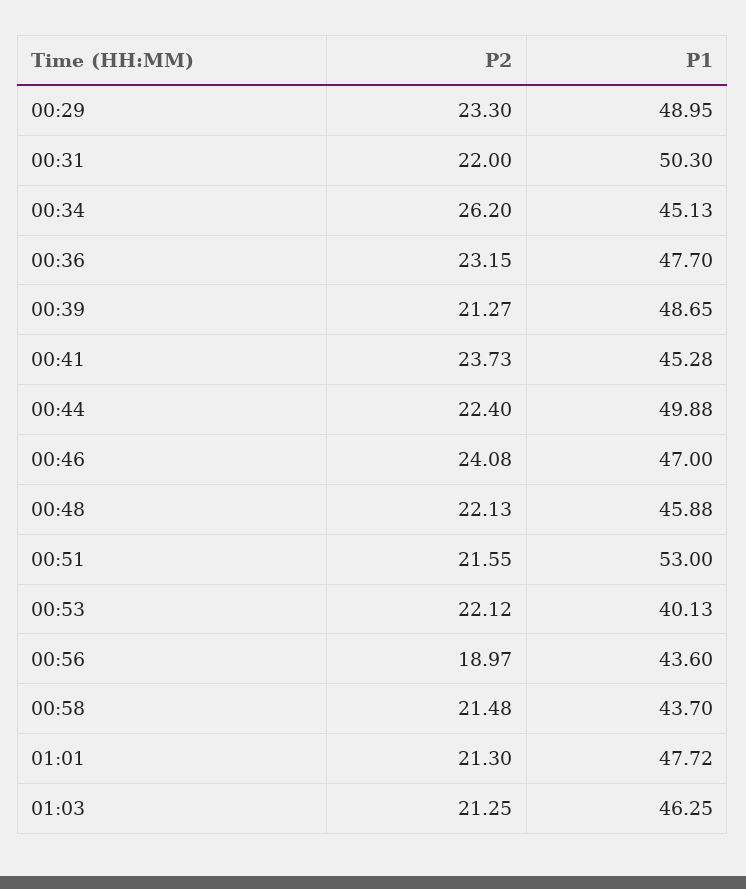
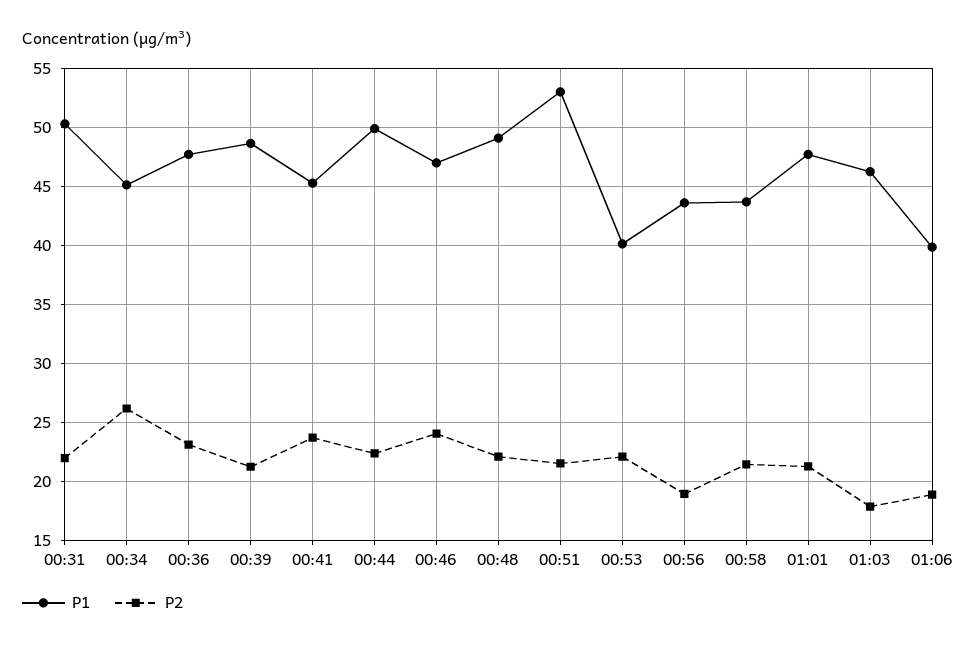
P2, 00:29: 23.3 -> none
P1, 00:29: 48.95 -> none
P1, 00:48: 45.88 -> 49
P2, 01:03: 21.25 -> 18
P1, 01:06: none -> 40
P2, 01:06: none -> 19

